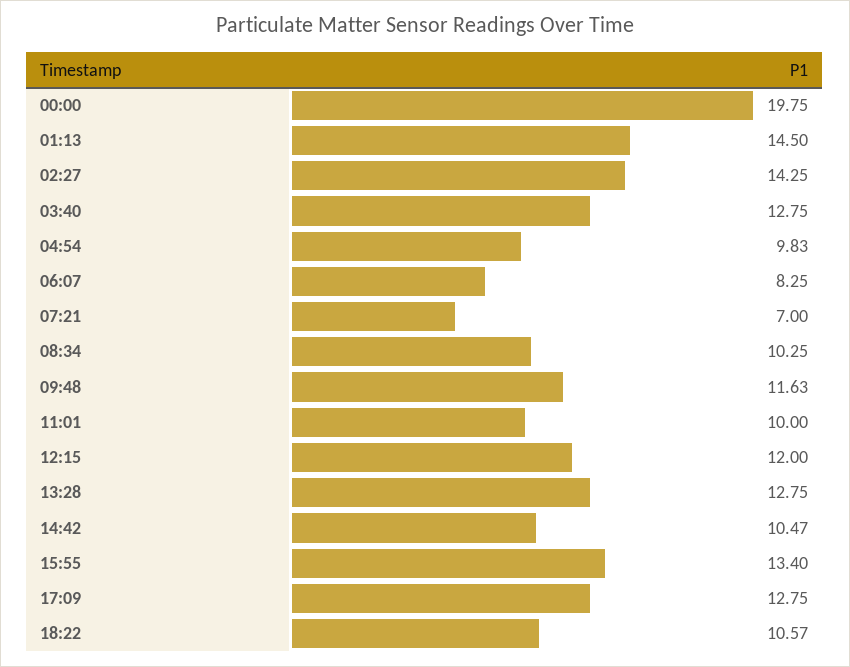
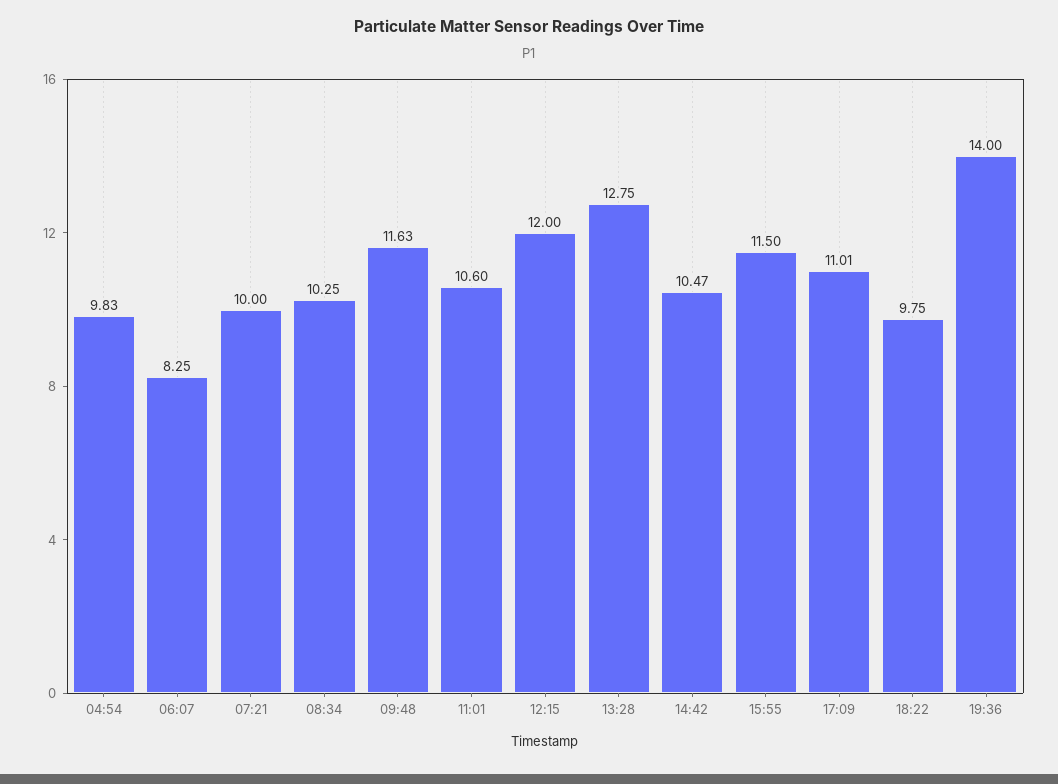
00:00: 19.75 -> none
01:13: 14.5 -> none
02:27: 14.25 -> none
03:40: 12.75 -> none
07:21: 7 -> 10
11:01: 10 -> 10.6
15:55: 13.4 -> 11.5
17:09: 12.75 -> 11.01
18:22: 10.57 -> 9.75
19:36: none -> 14

